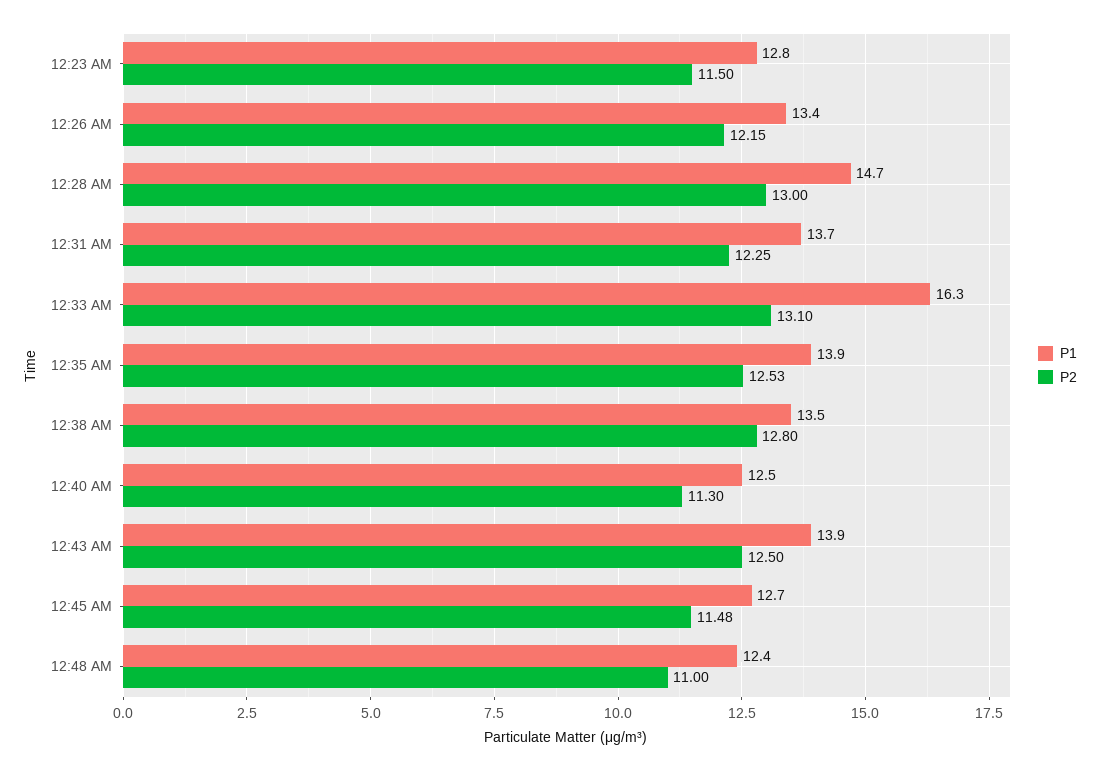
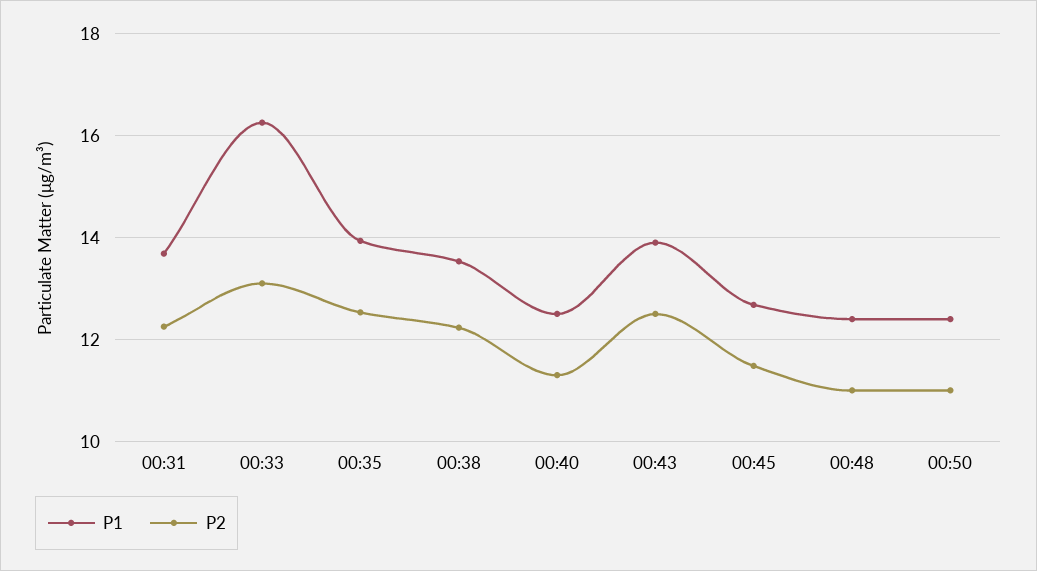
P1, 12:23 AM: 12.8 -> none
P2, 12:23 AM: 11.5 -> none
P1, 12:26 AM: 13.4 -> none
P2, 12:26 AM: 12.15 -> none
P1, 12:28 AM: 14.7 -> none
P2, 12:28 AM: 13 -> none
P2, 12:38 AM: 12.8 -> 12.2
P1, 00:50: none -> 12.4
P2, 00:50: none -> 11

